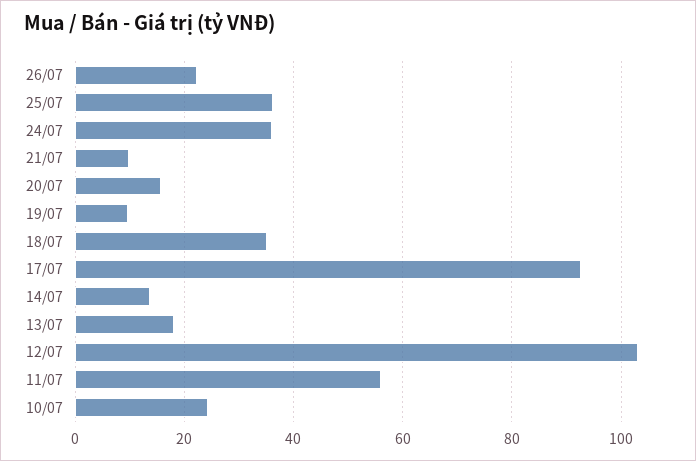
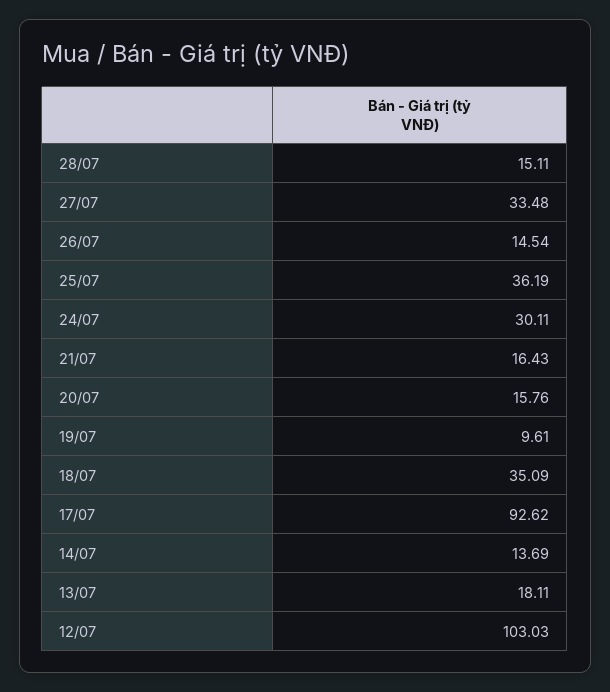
26/07: 22 -> 14.54
24/07: 36 -> 30.11
21/07: 10 -> 16.43
11/07: 56 -> none
10/07: 24 -> none
28/07: none -> 15.11
27/07: none -> 33.48

